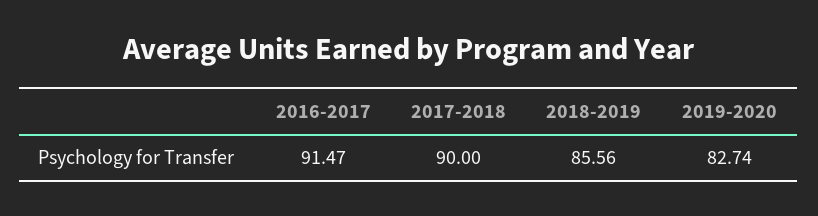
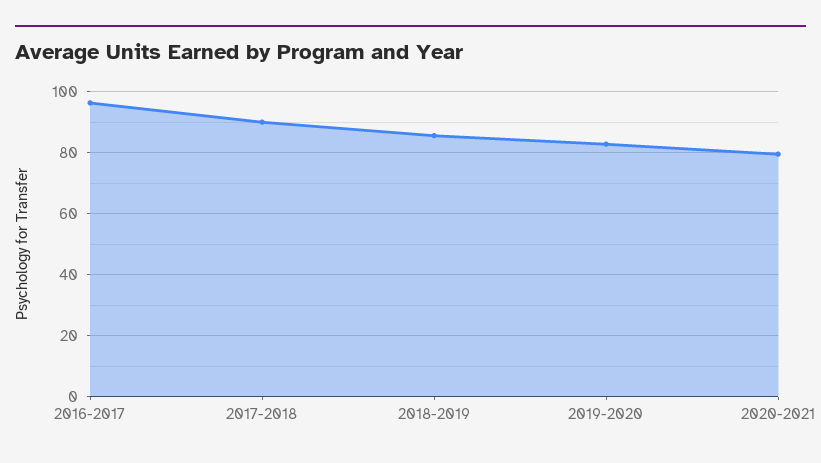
2016-2017: 91.47 -> 96
2020-2021: none -> 80

